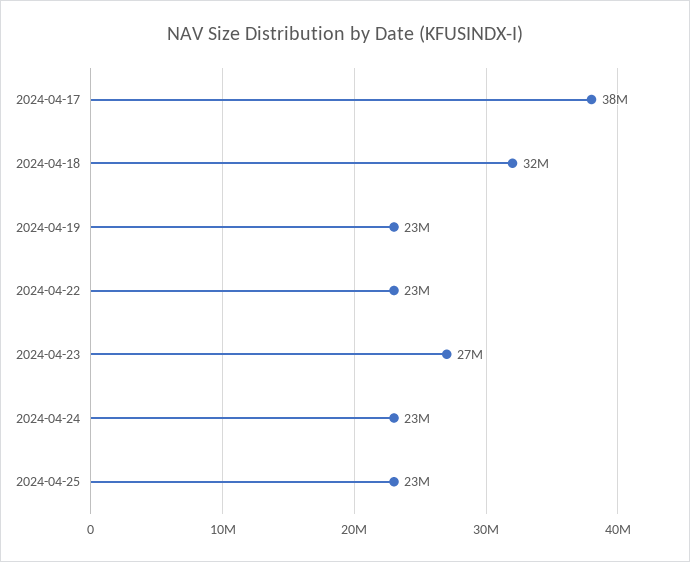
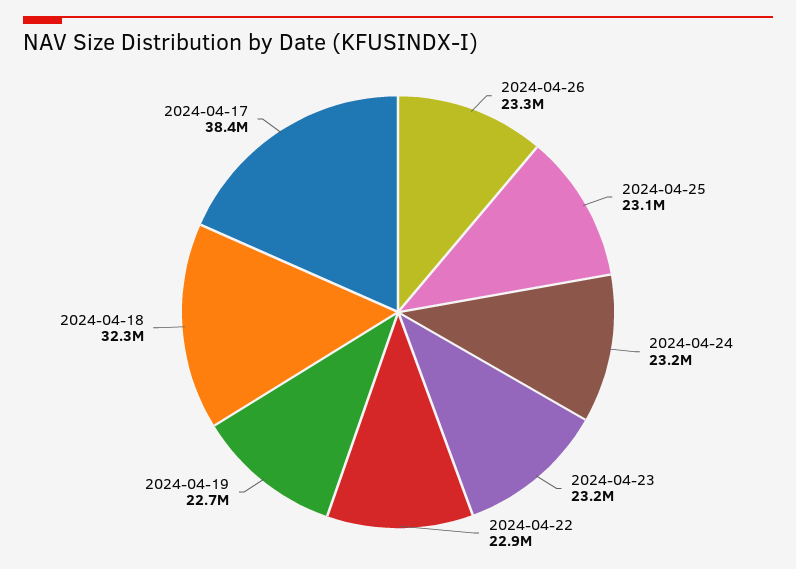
2024-04-23: 27000000 -> 23200000
2024-04-26: none -> 23300000

